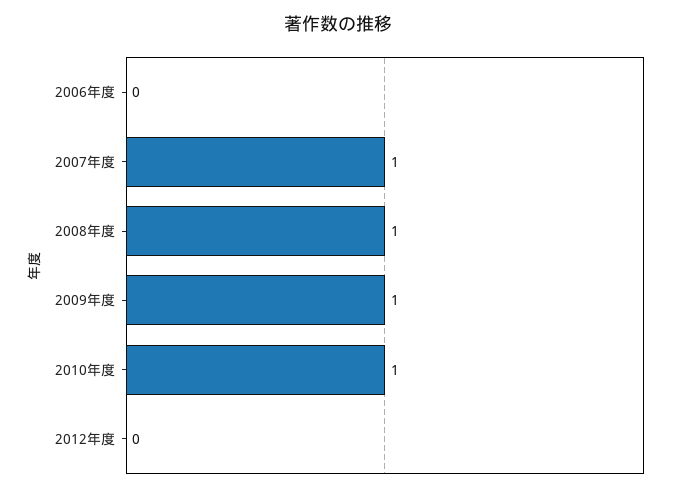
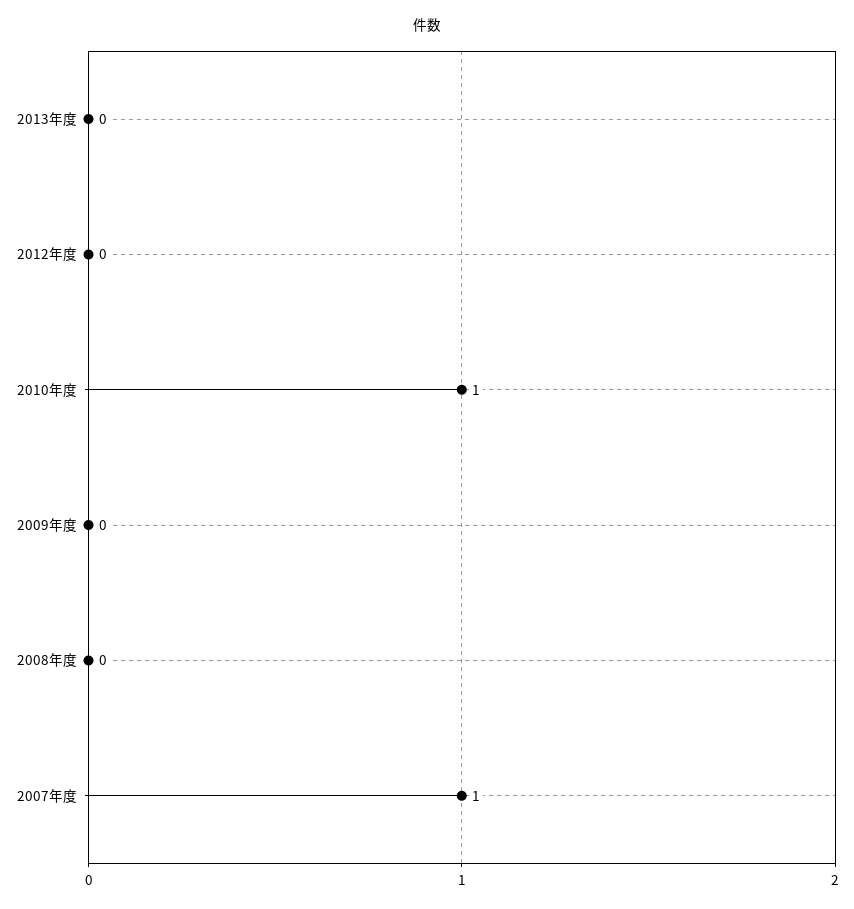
2006年度: 0 -> none
2008年度: 1 -> 0
2009年度: 1 -> 0
2013年度: none -> 0

